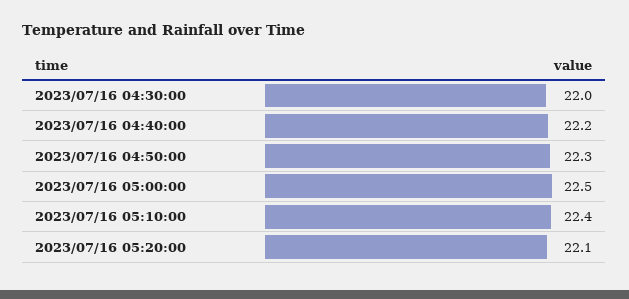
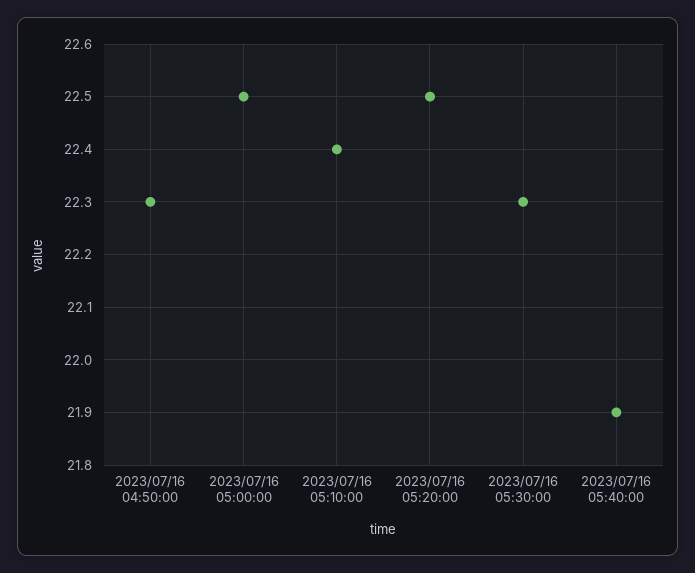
2023/07/16 04:30:00: 22 -> none
2023/07/16 04:40:00: 22.2 -> none
2023/07/16 05:20:00: 22.1 -> 22.5
2023/07/16 05:30:00: none -> 22.3
2023/07/16 05:40:00: none -> 21.9

